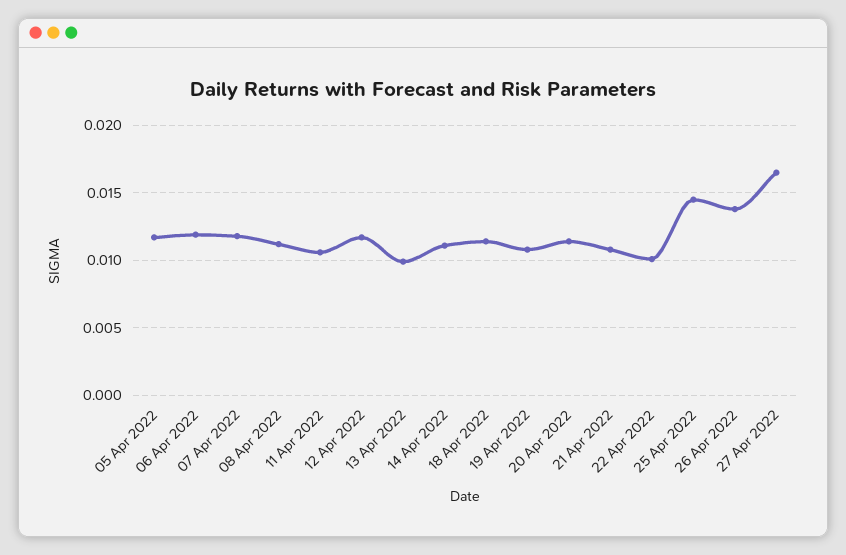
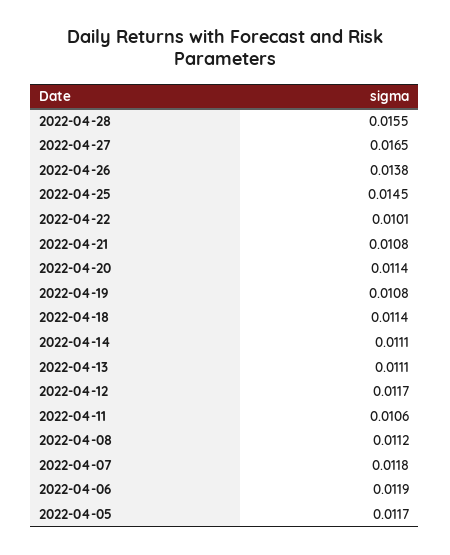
13 Apr 2022: 0.01 -> 0.0111
2022-04-28: none -> 0.0155

